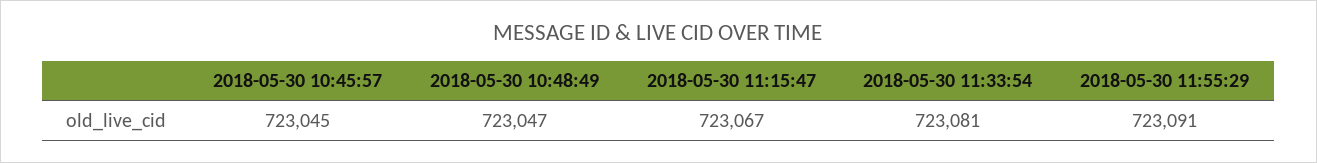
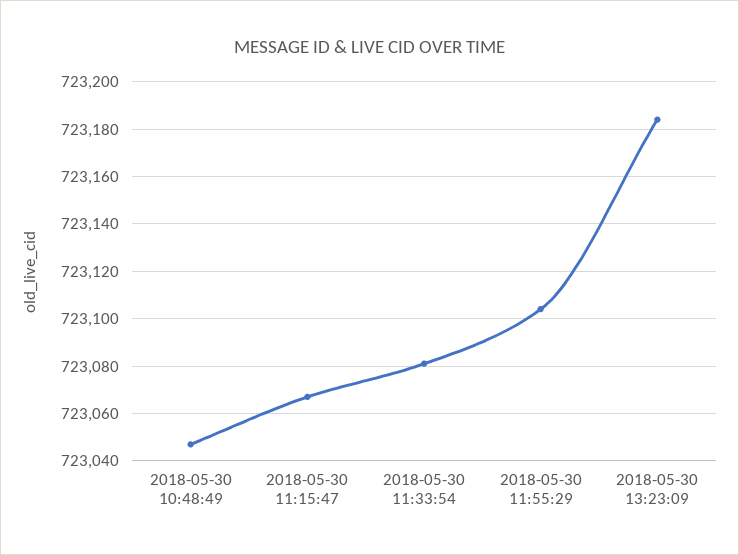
2018-05-30 10:45:57: 723045 -> none
2018-05-30 11:55:29: 723091 -> 723105
2018-05-30 13:23:09: none -> 723185

